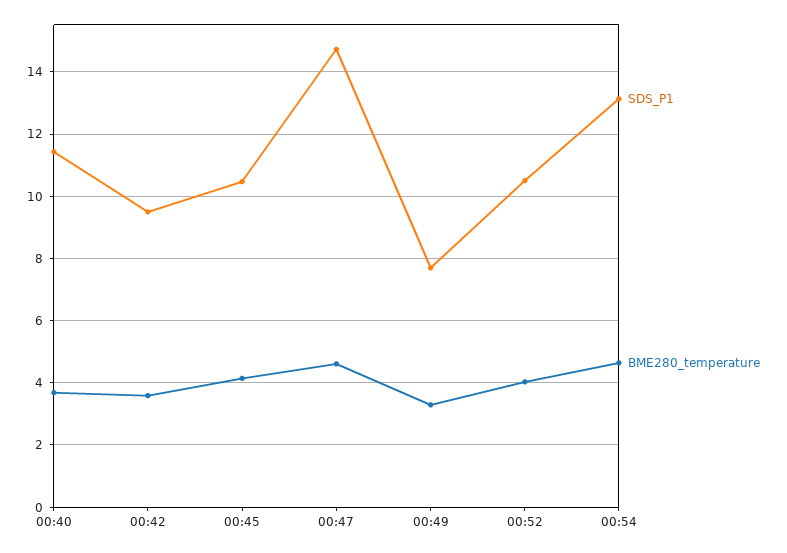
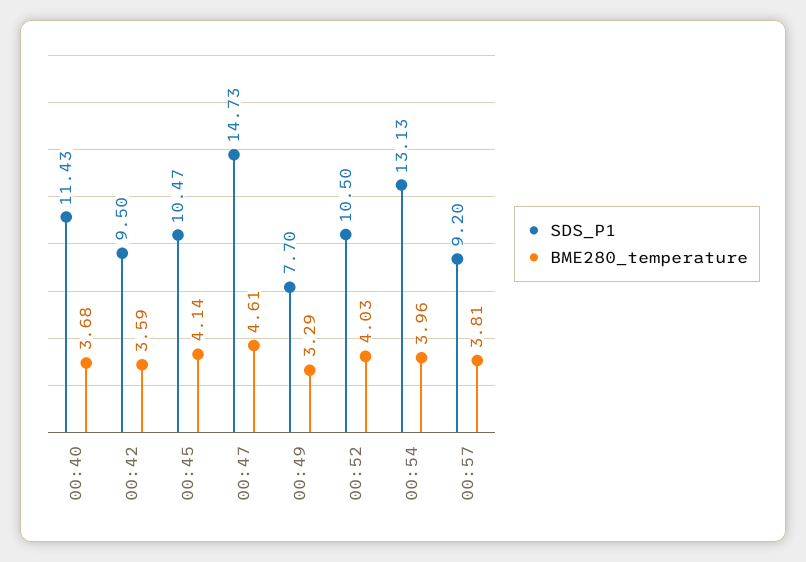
BME280_temperature, 00:54: 4.6 -> 3.96
SDS_P1, 00:57: none -> 9.2
BME280_temperature, 00:57: none -> 3.81

